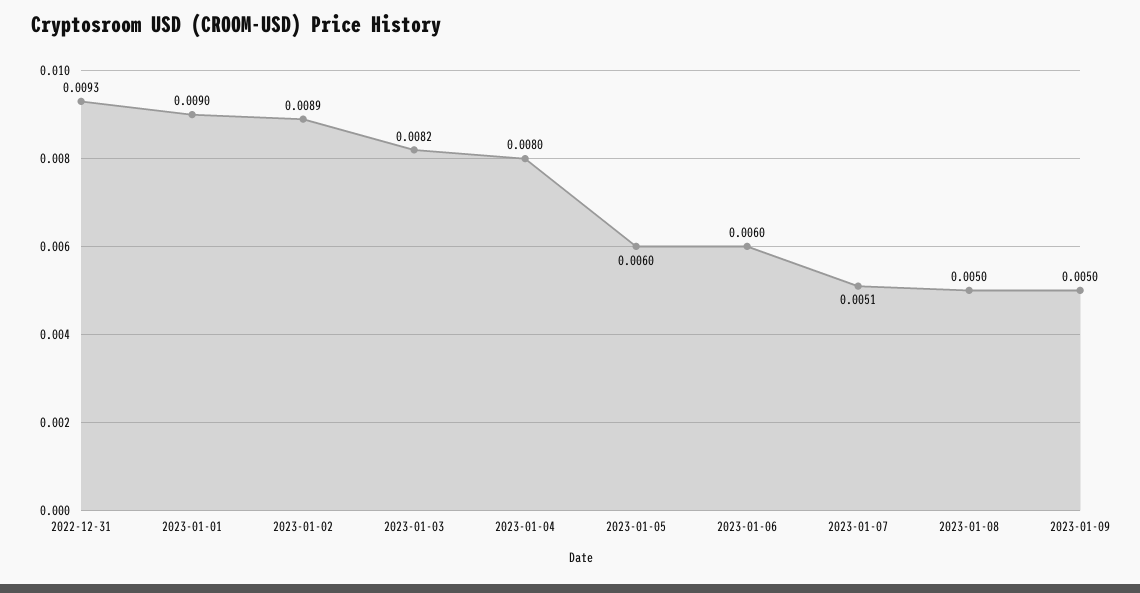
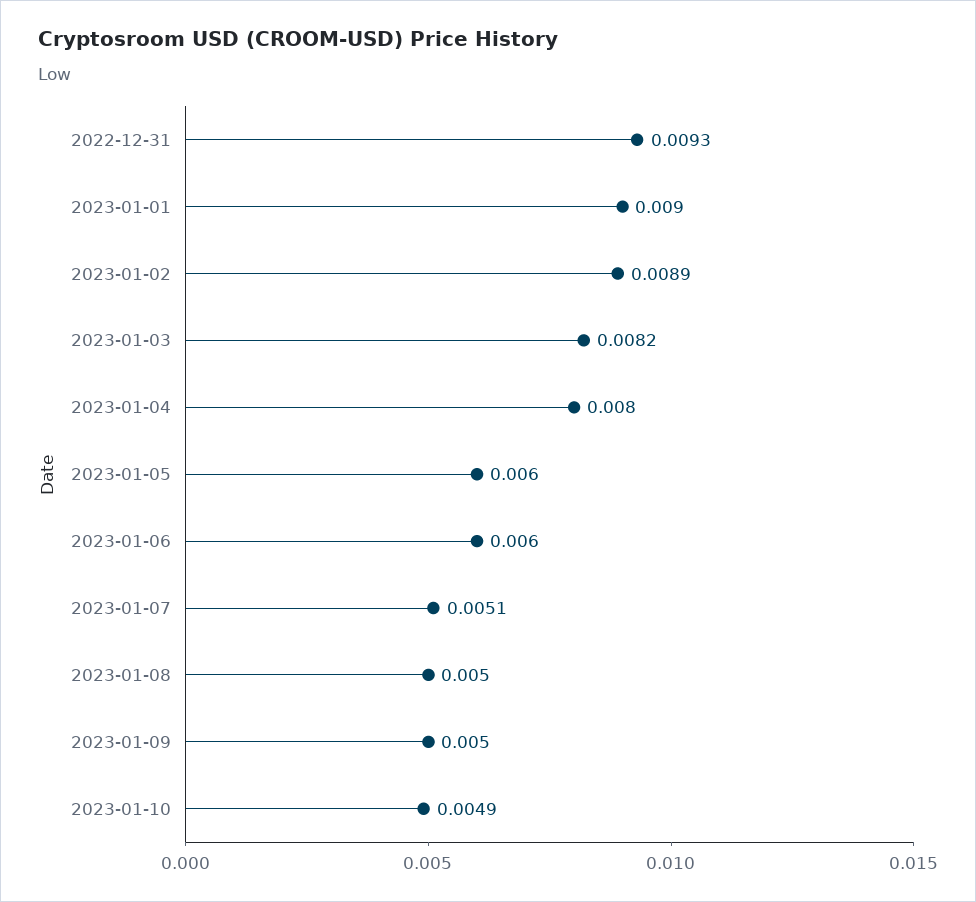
2023-01-10: none -> 0.0049

